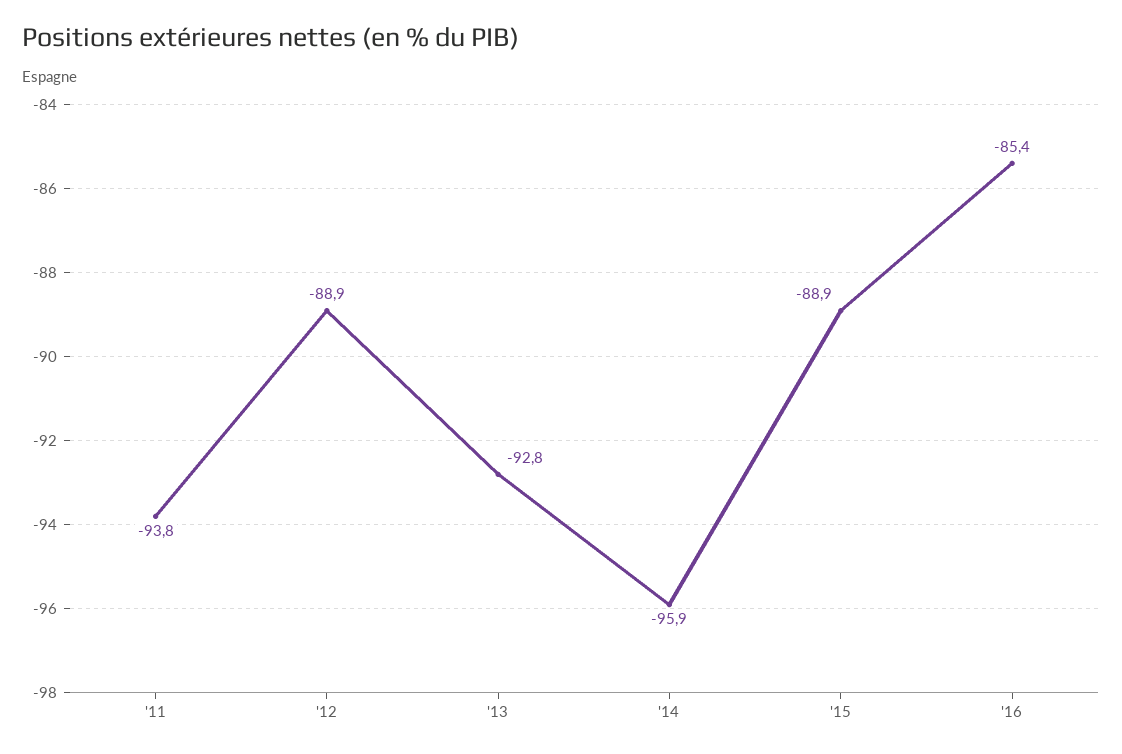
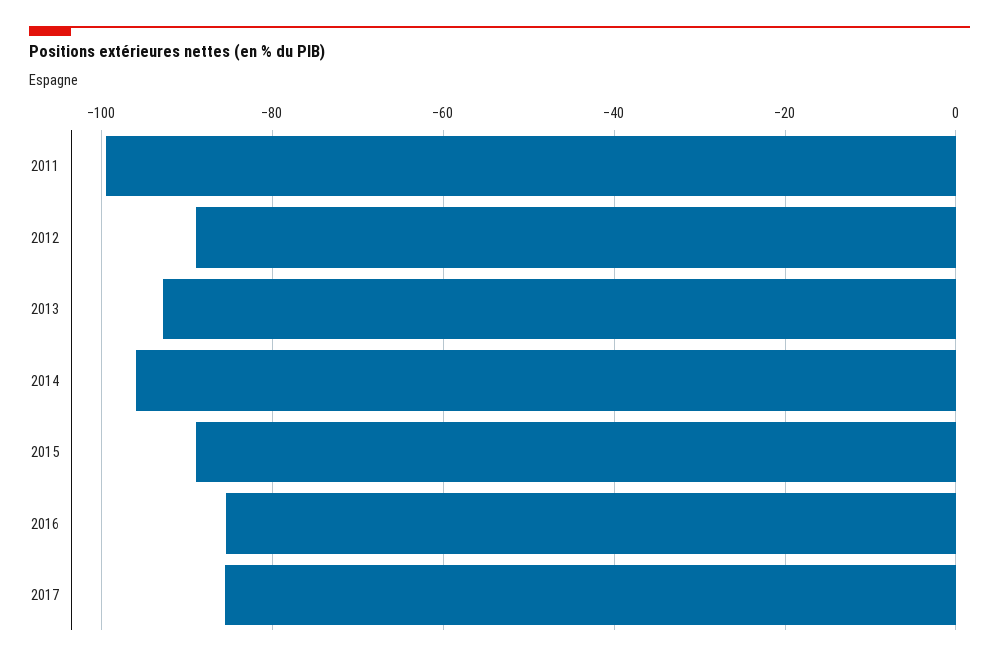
'11: -93.8 -> -100
2017: none -> -86

